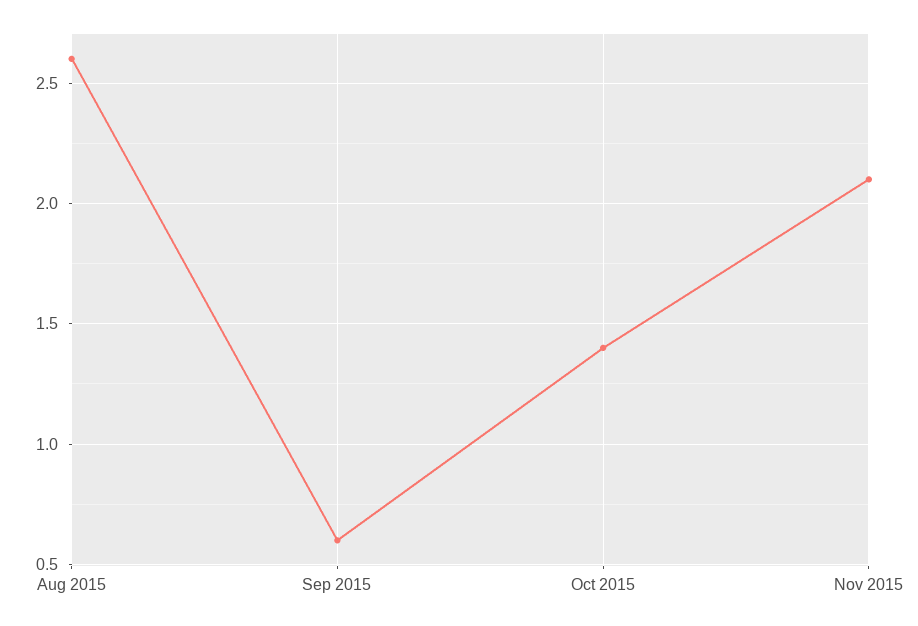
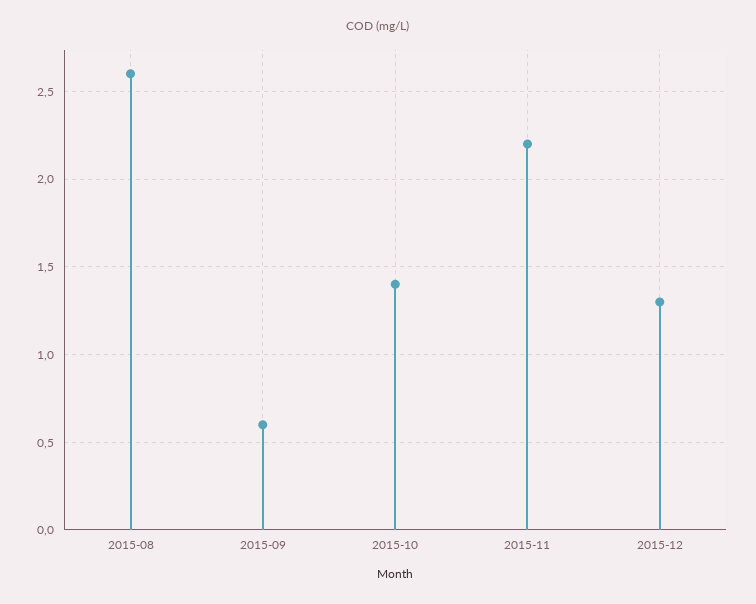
Nov 2015: 2.1 -> 2.2
2015-12: none -> 1.3

